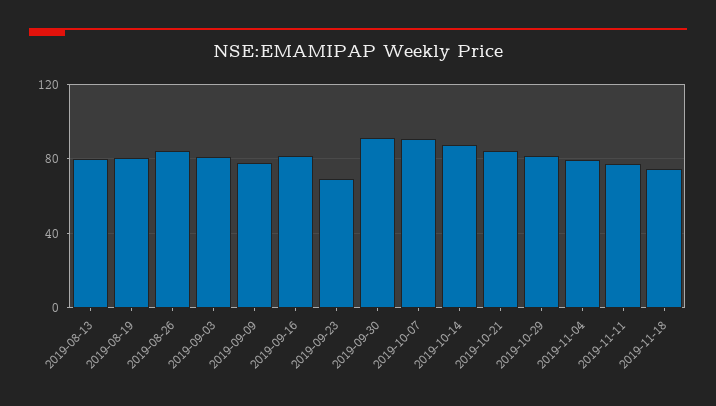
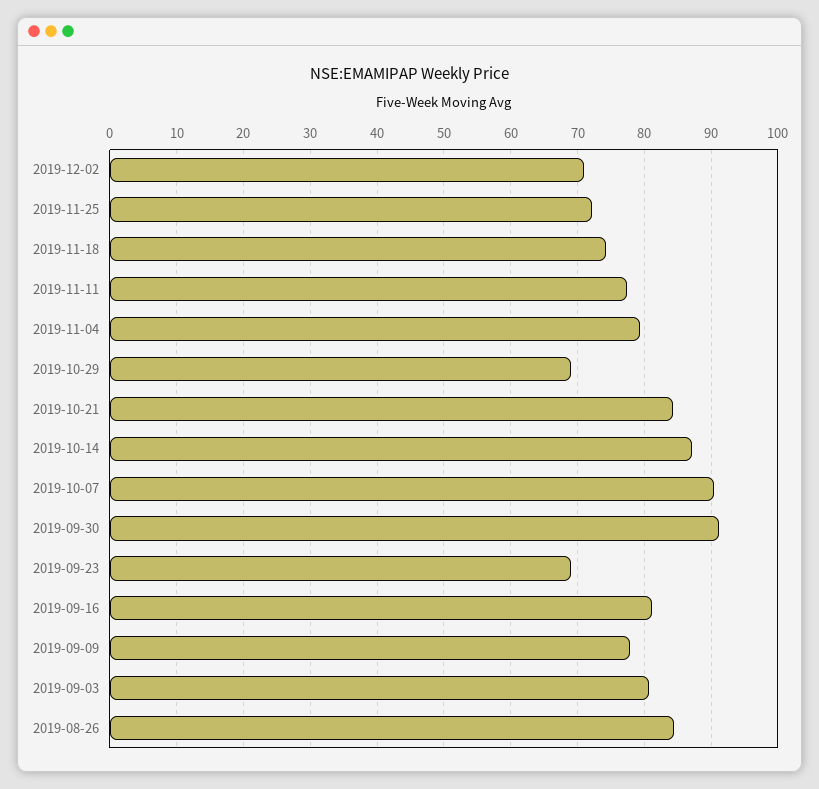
2019-08-13: 80 -> none
2019-08-19: 80 -> none
2019-10-29: 80 -> 69
2019-12-02: none -> 71
2019-11-25: none -> 72

